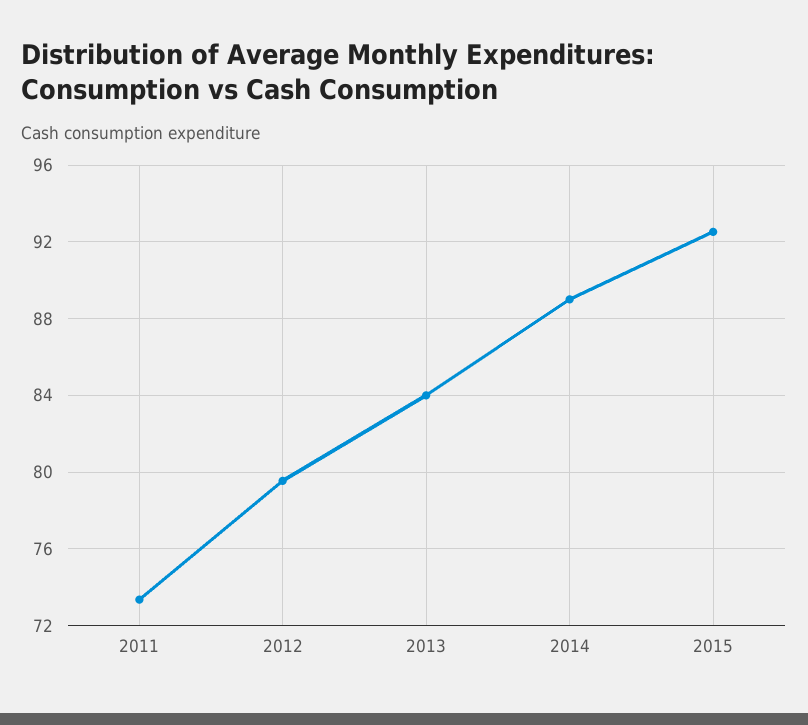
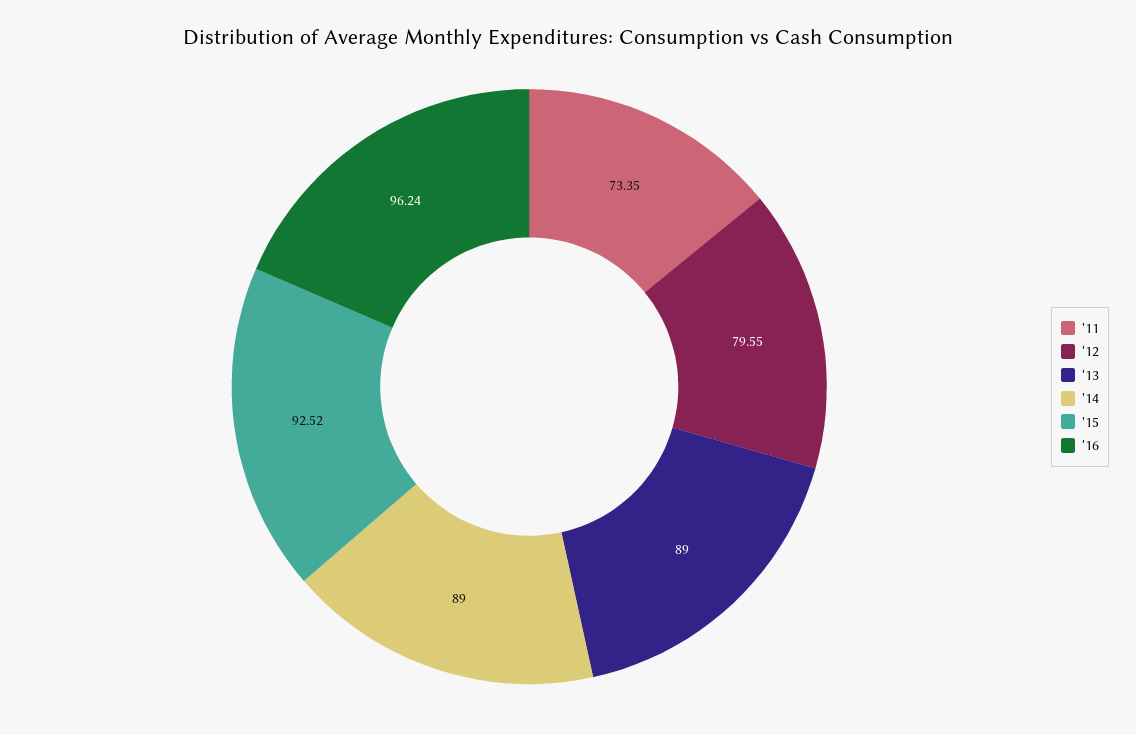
2013: 84 -> 89
'16: none -> 96.24

